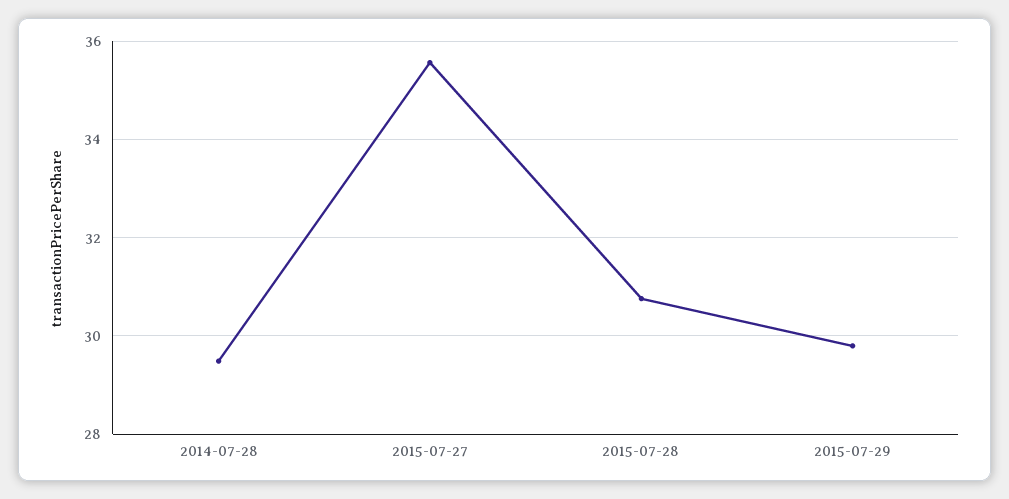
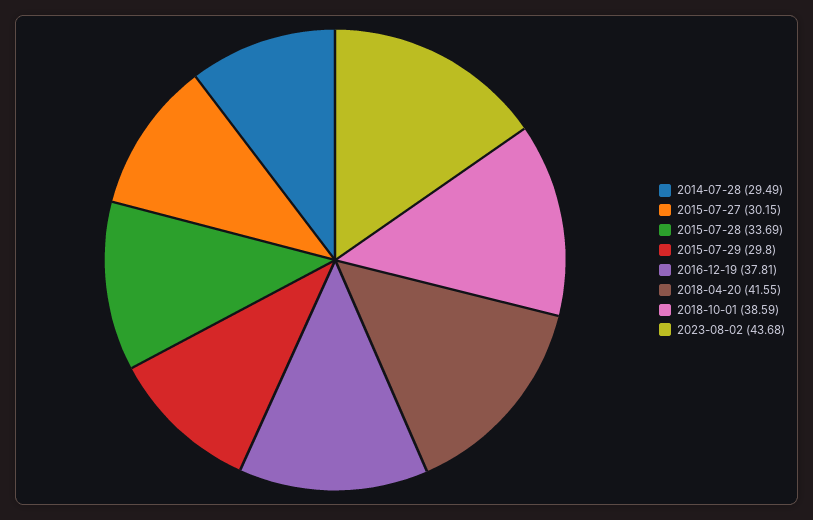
2015-07-27: 35.6 -> 30.15
2015-07-28: 30.8 -> 33.69
2016-12-19: none -> 37.81
2018-04-20: none -> 41.55
2018-10-01: none -> 38.59
2023-08-02: none -> 43.68

